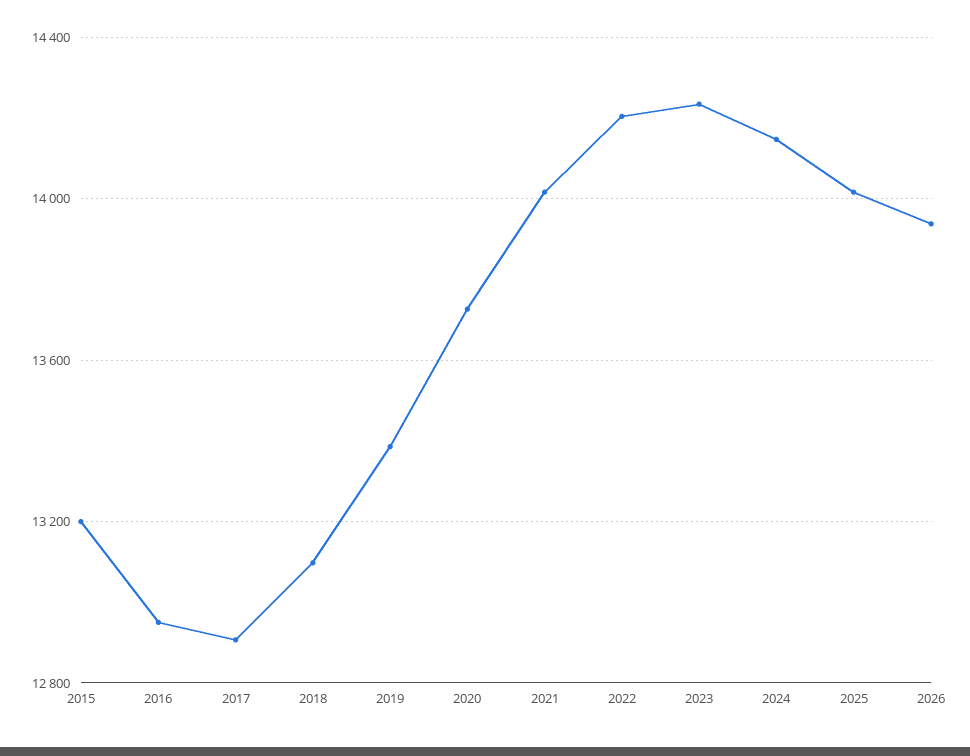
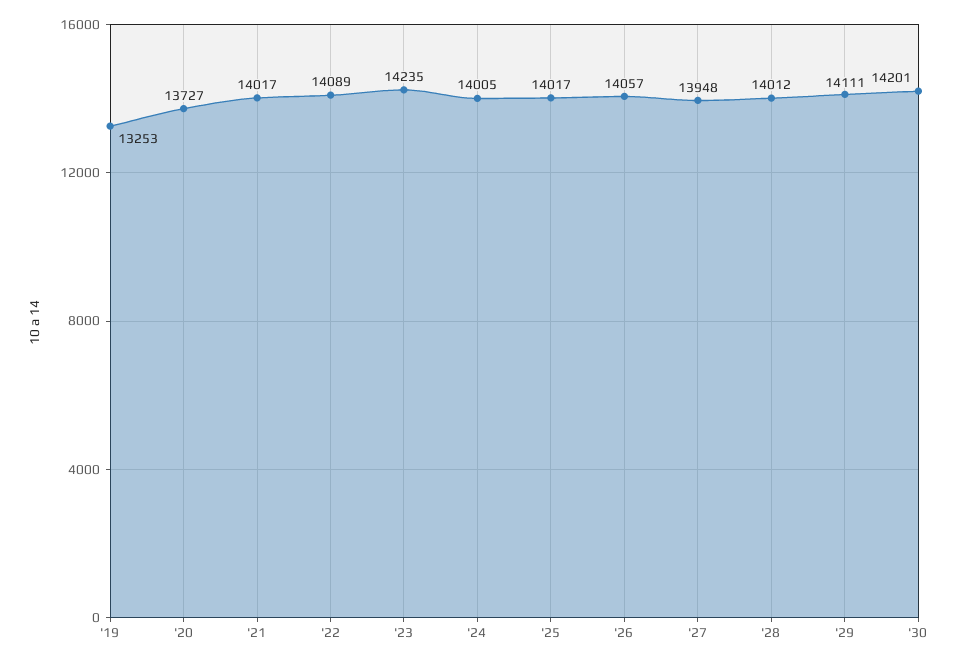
2015: 13200 -> none
2016: 12950 -> none
2017: 12900 -> none
2018: 13100 -> none
2019: 13400 -> 13253
2022: 14200 -> 14089
2024: 14150 -> 14005
2026: 13950 -> 14057
'27: none -> 13948
'28: none -> 14012
'29: none -> 14111
'30: none -> 14201

